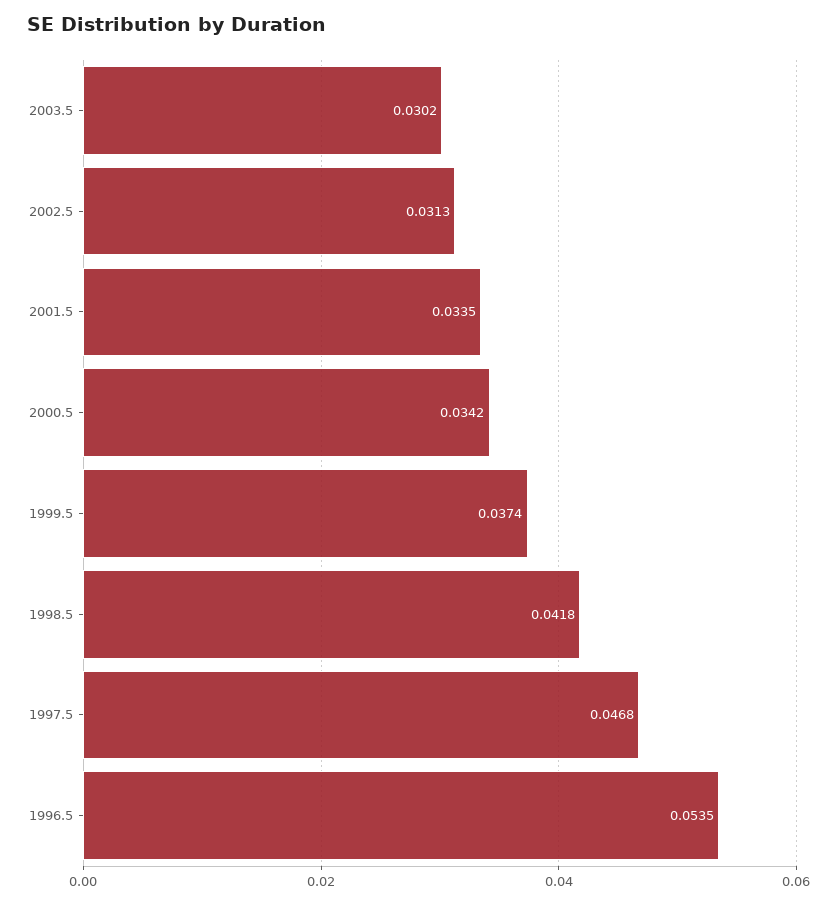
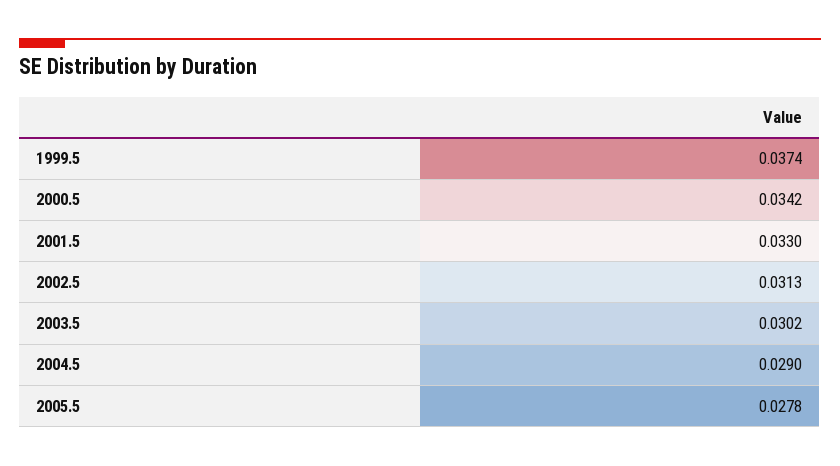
2001.5: 0.0335 -> 0.033
1998.5: 0.0418 -> none
1997.5: 0.0468 -> none
1996.5: 0.0535 -> none
2004.5: none -> 0.029
2005.5: none -> 0.0278

